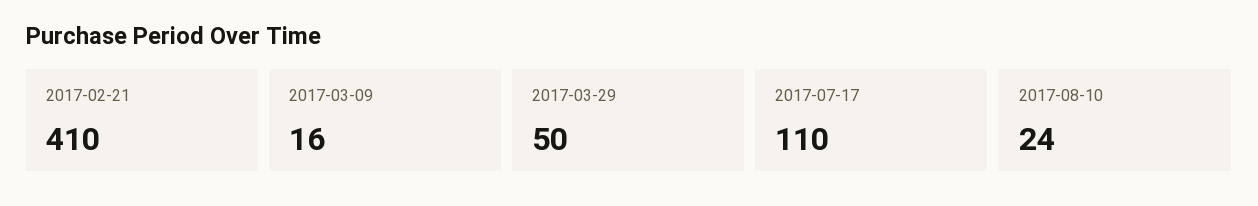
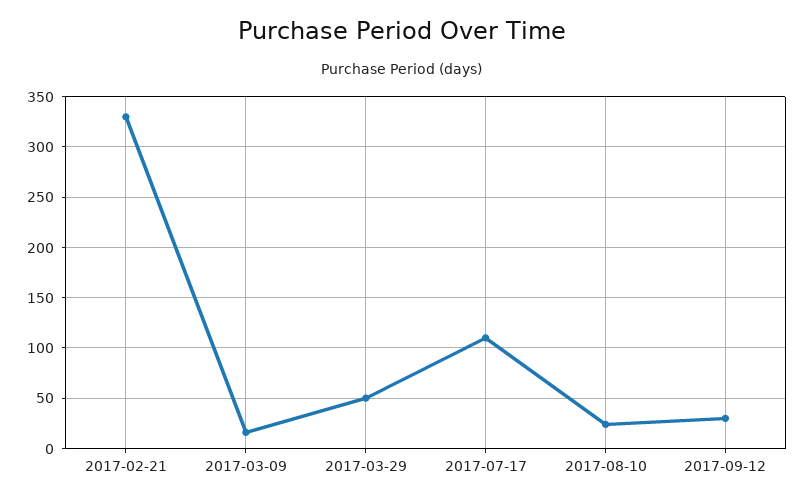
2017-02-21: 410 -> 330
2017-09-12: none -> 30

